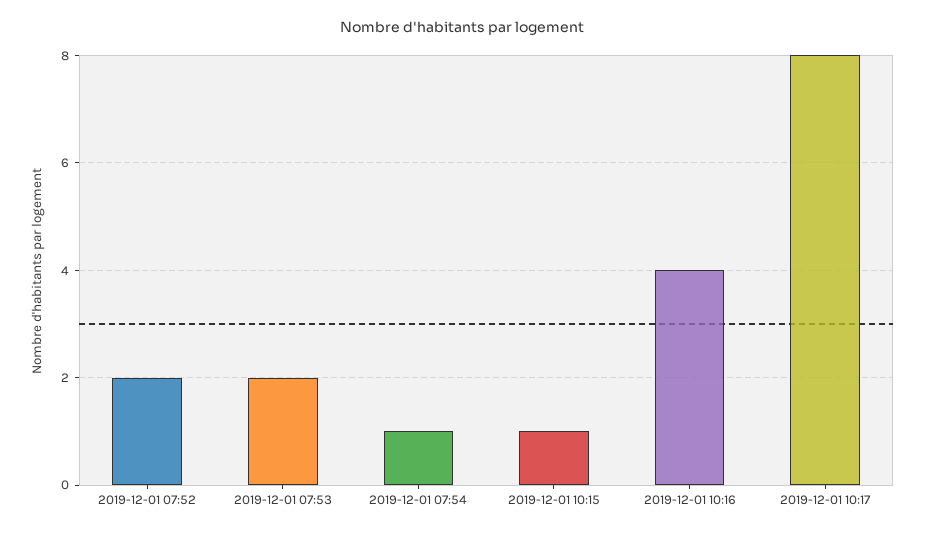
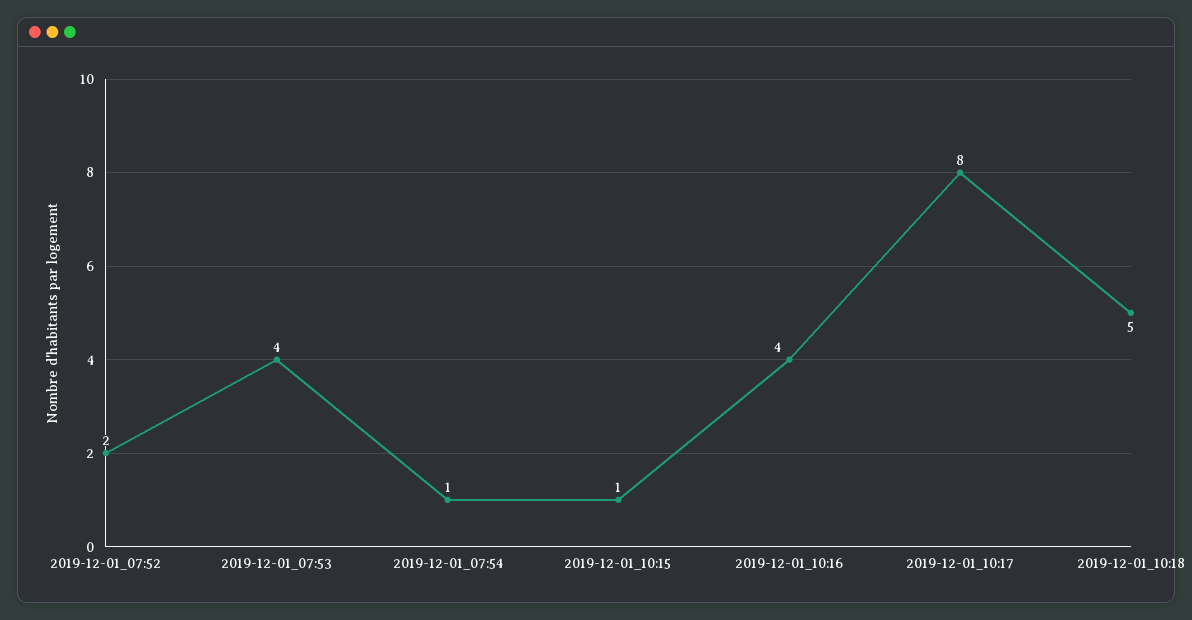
2019-12-01 07:53: 2 -> 4
2019-12-01_10:18: none -> 5

